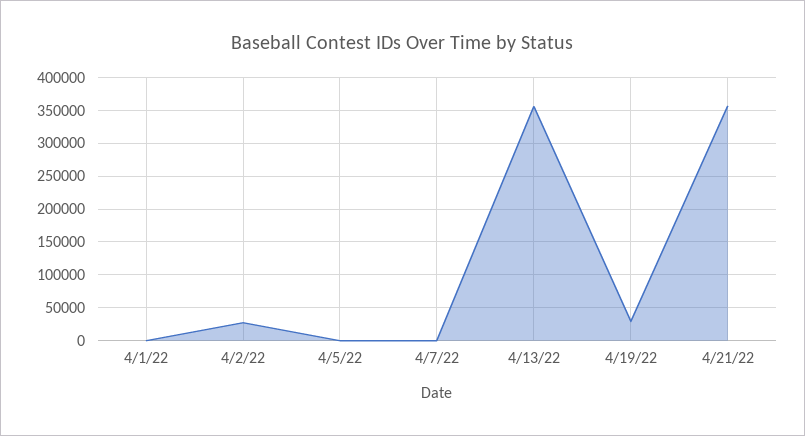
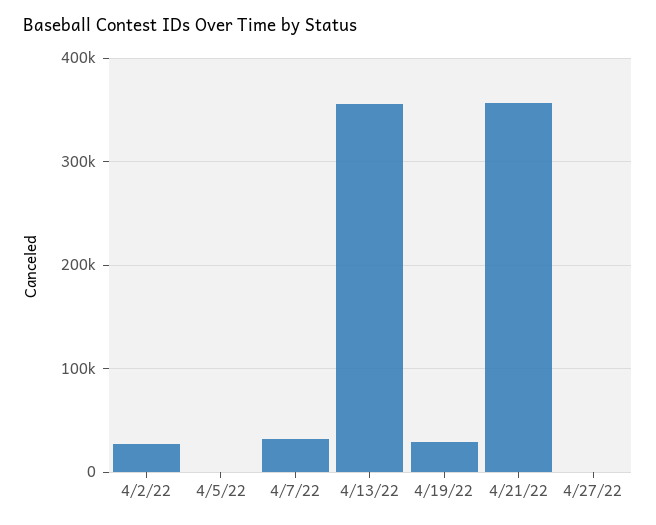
4/1/22: 0 -> none
4/7/22: 0 -> 30000
4/27/22: none -> 0

